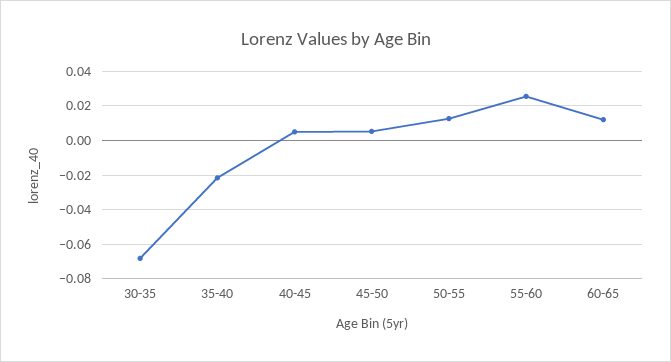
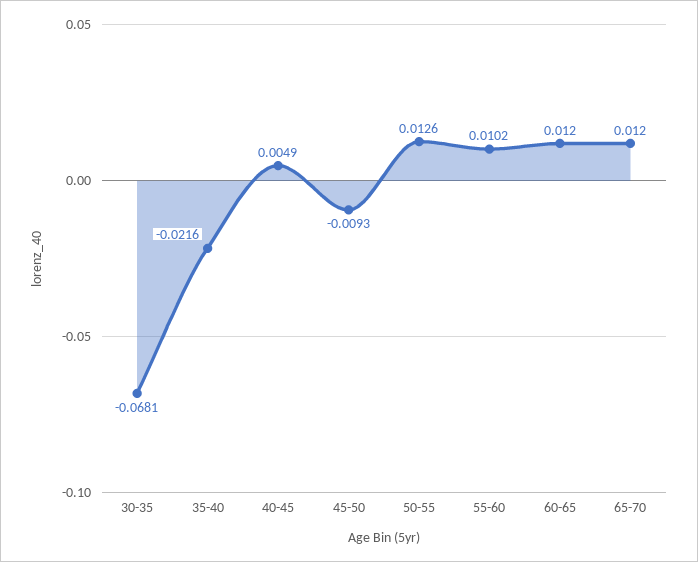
45-50: 0.005 -> -0.0093
55-60: 0.025 -> 0.0102
65-70: none -> 0.012

